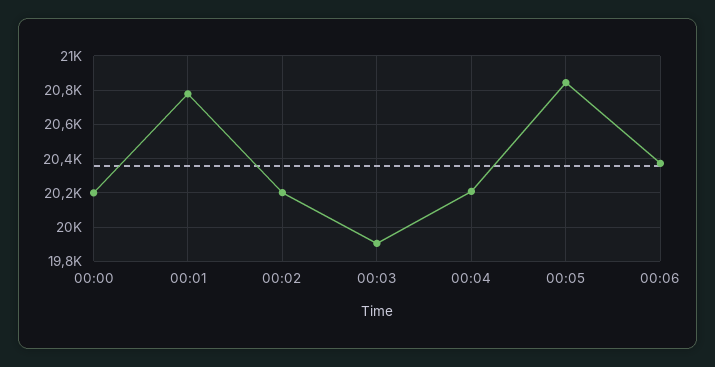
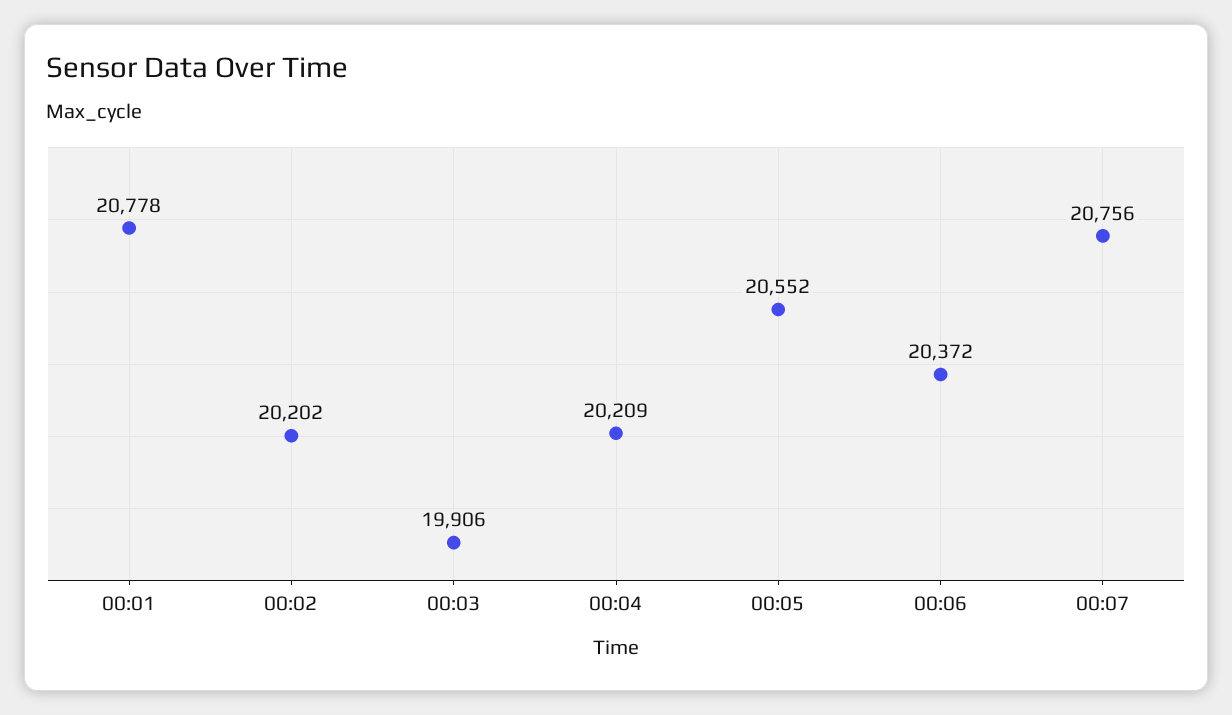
00:00: 20200 -> none
00:05: 20850 -> 20552
00:07: none -> 20756

